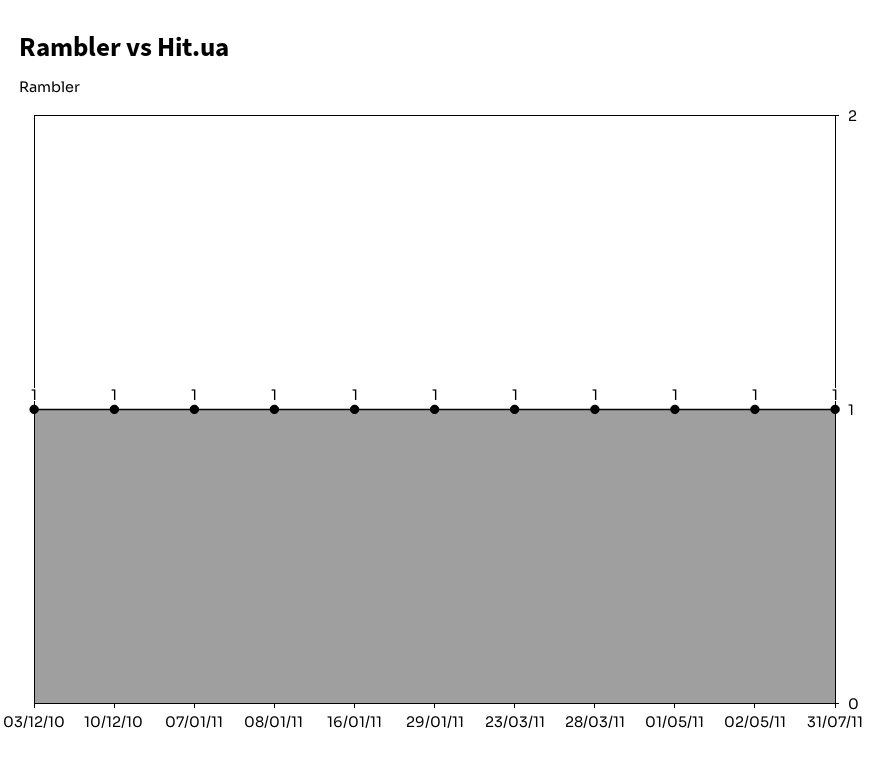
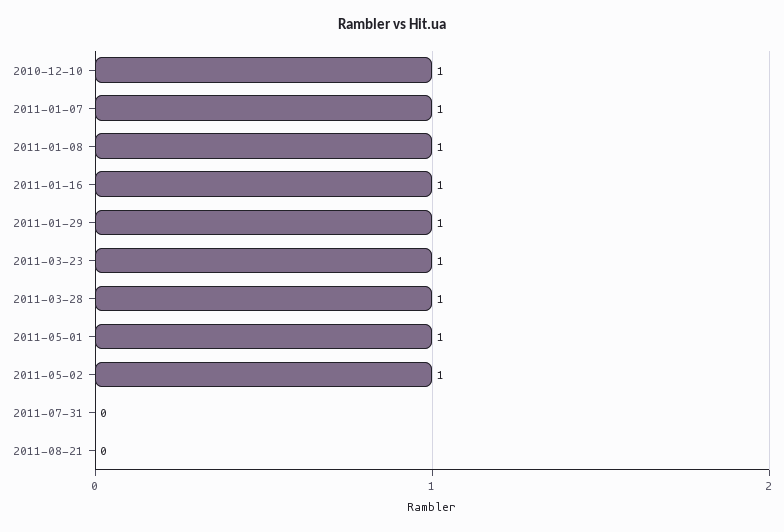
03/12/10: 1 -> none
31/07/11: 1 -> 0
2011-08-21: none -> 0

